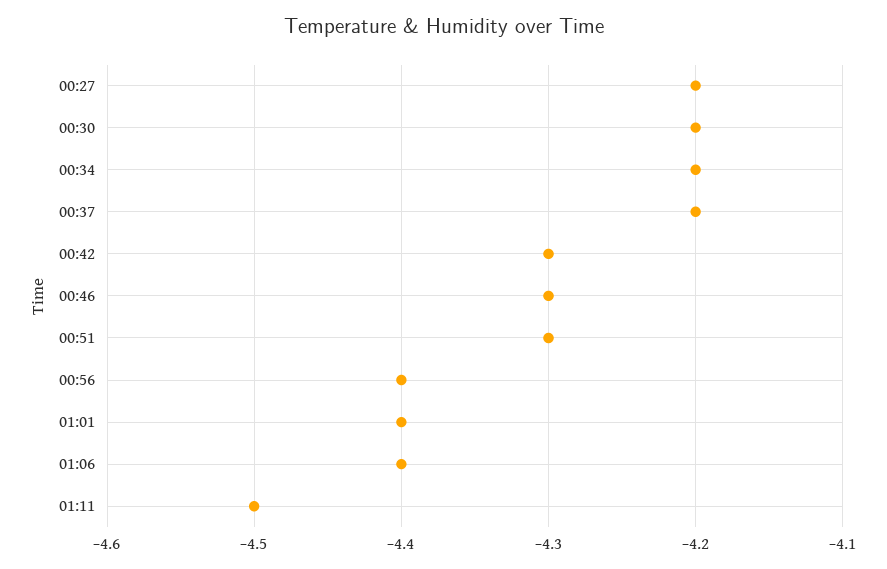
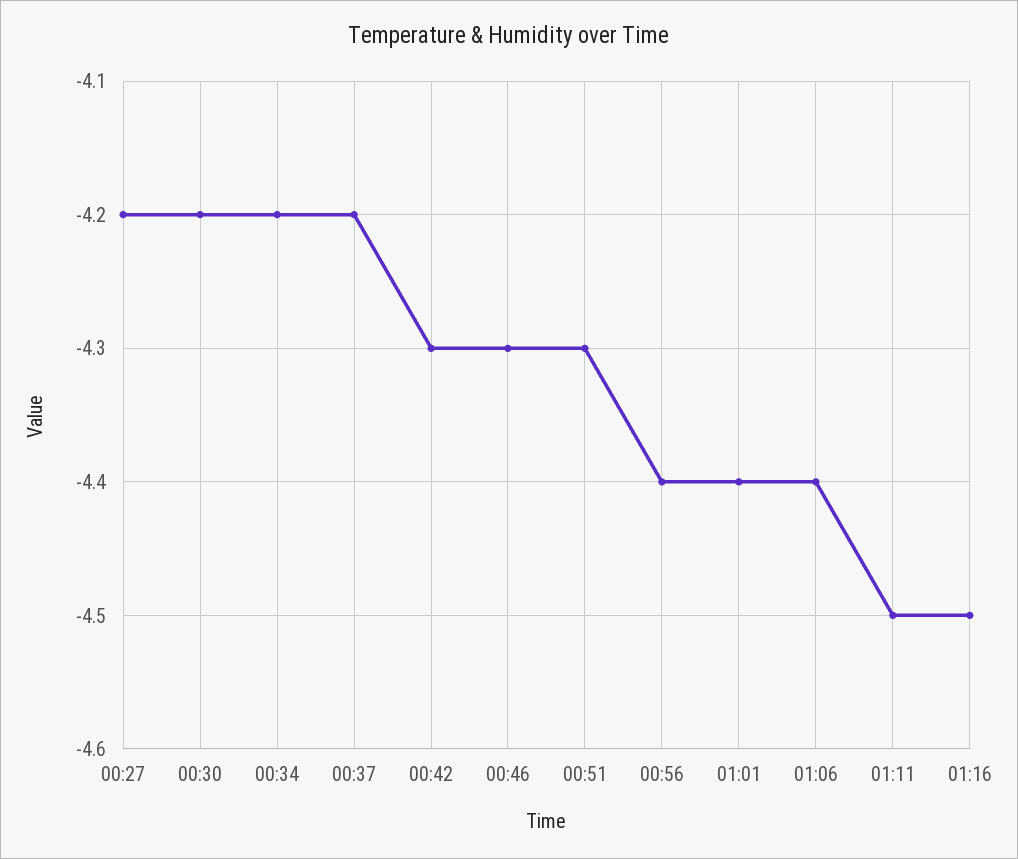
01:16: none -> -4.5

